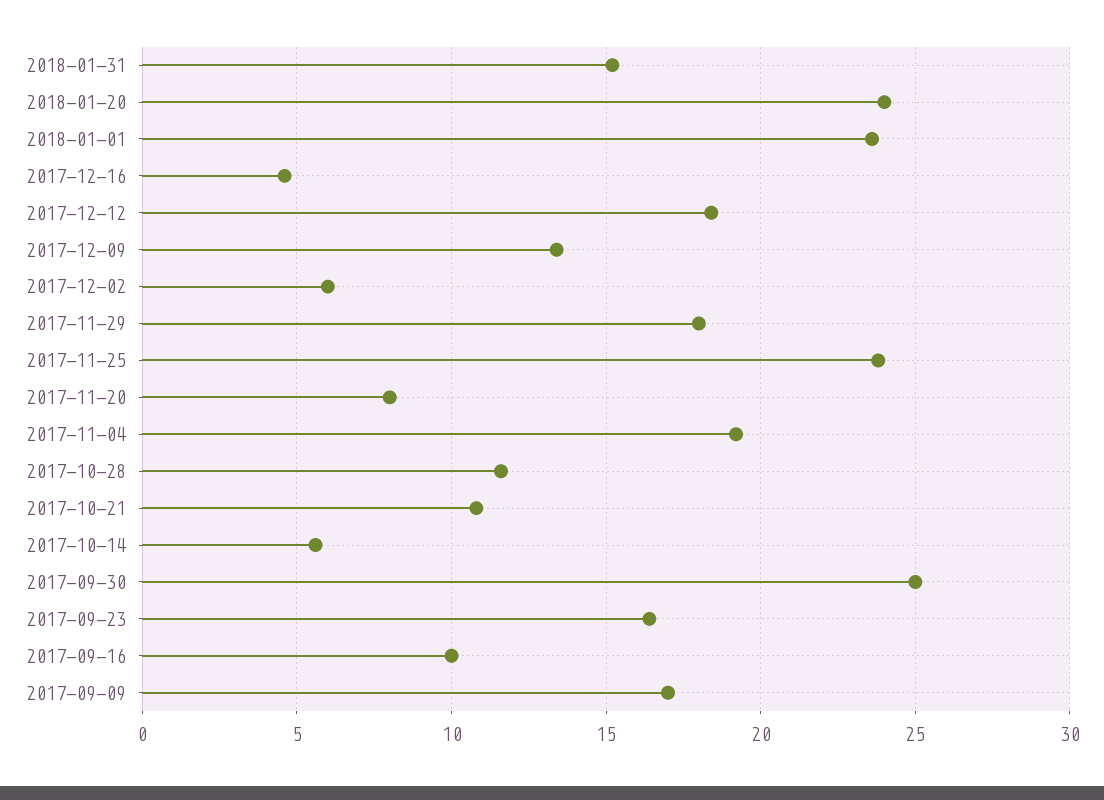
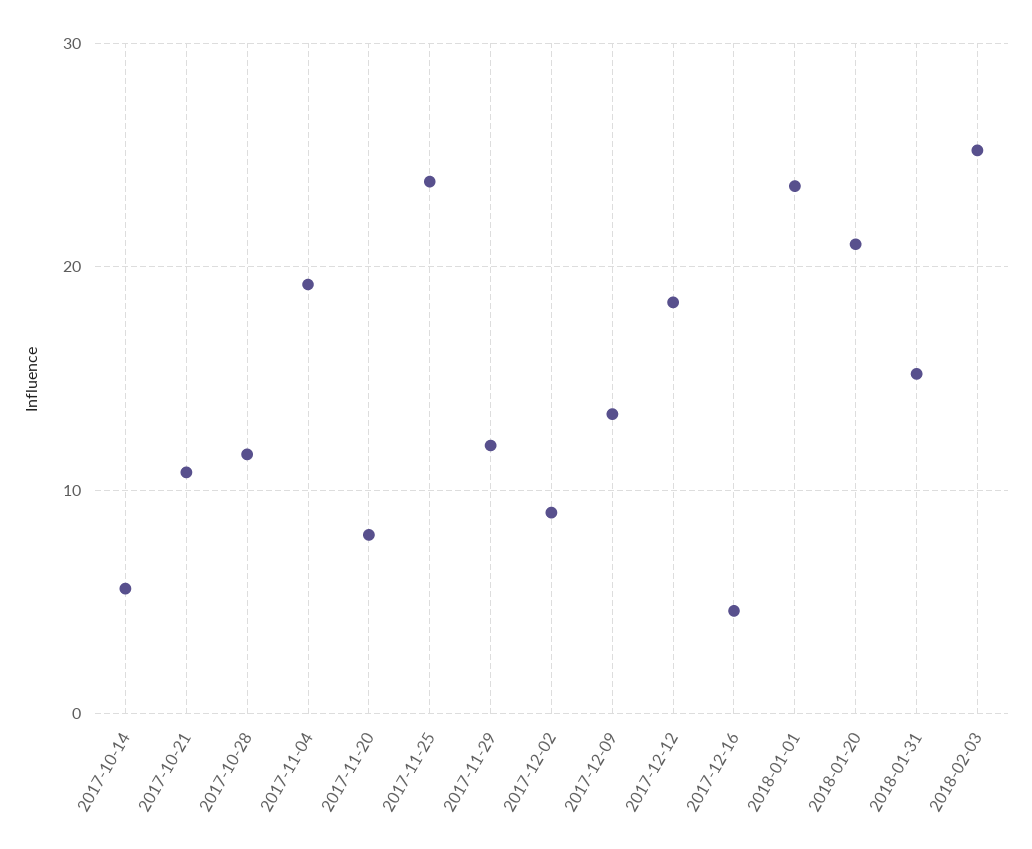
2018-01-20: 24 -> 21
2017-12-02: 6 -> 9
2017-11-29: 18 -> 12
2017-09-30: 25 -> none
2017-09-23: 16.5 -> none
2017-09-16: 10 -> none
2017-09-09: 17 -> none
2018-02-03: none -> 25

